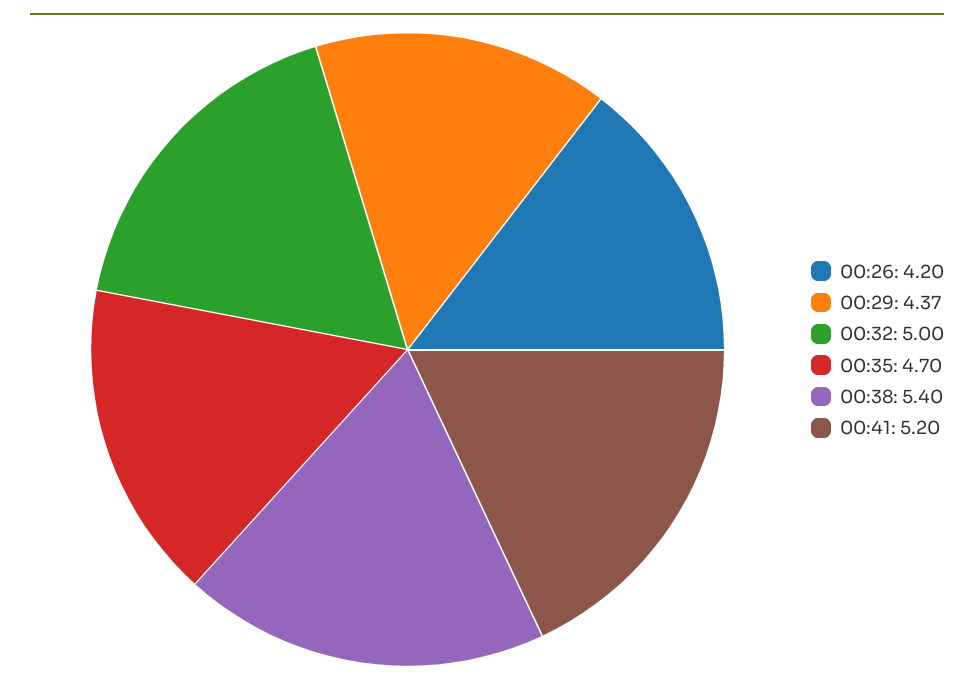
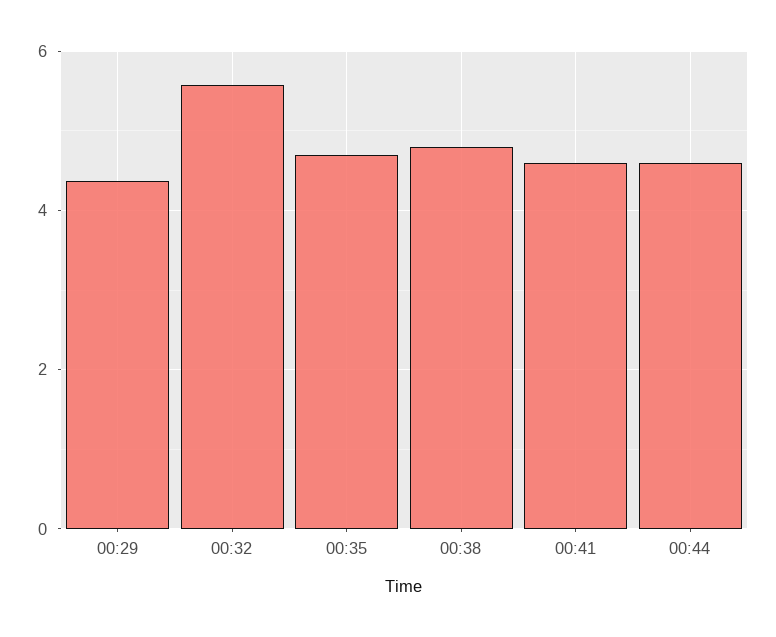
00:26: 4.2 -> none
00:32: 5 -> 5.6
00:38: 5.4 -> 4.8
00:41: 5.2 -> 4.6
00:44: none -> 4.6

